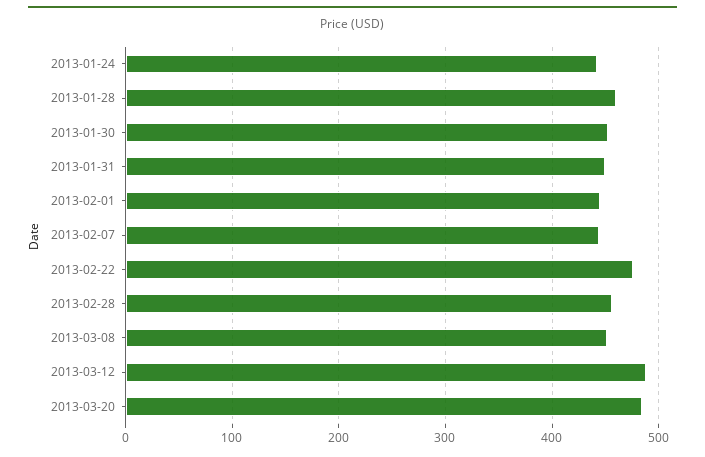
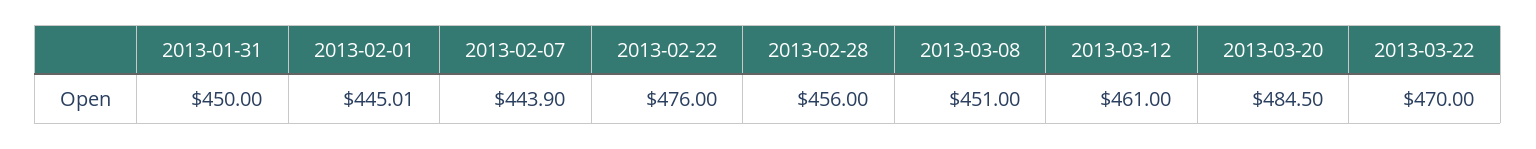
2013-01-24: 440 -> none
2013-01-28: 460 -> none
2013-01-30: 450 -> none
2013-03-12: 490 -> 461
2013-03-22: none -> 470

